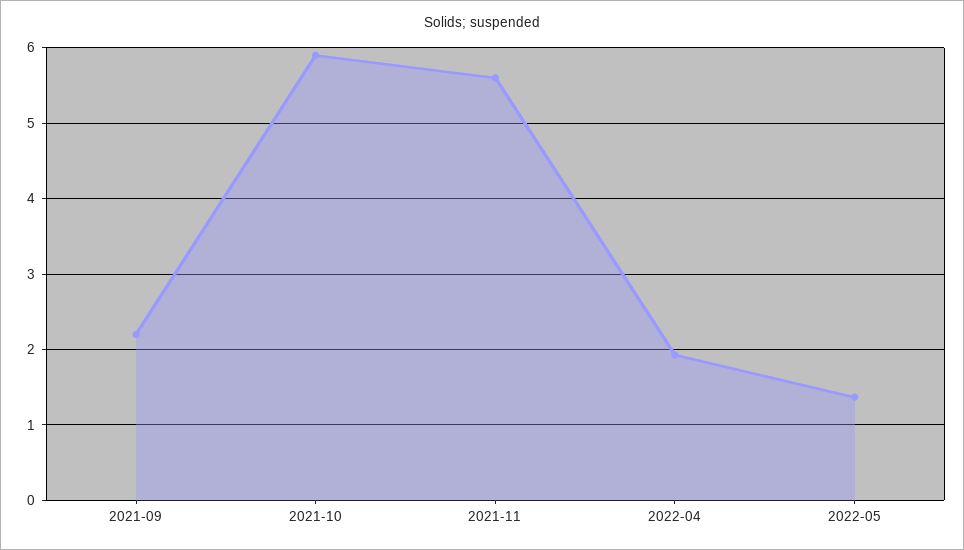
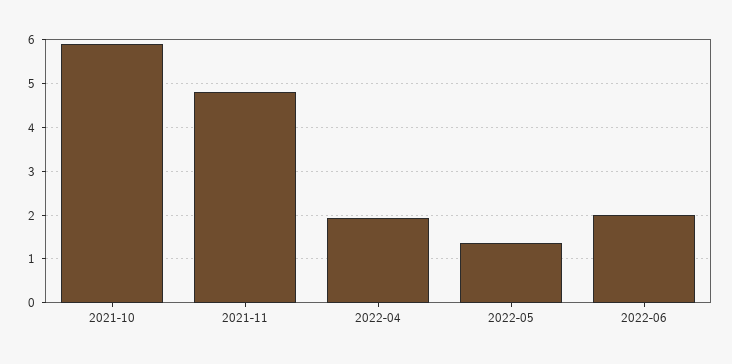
2021-09: 2.2 -> none
2021-11: 5.6 -> 4.8
2022-06: none -> 2

